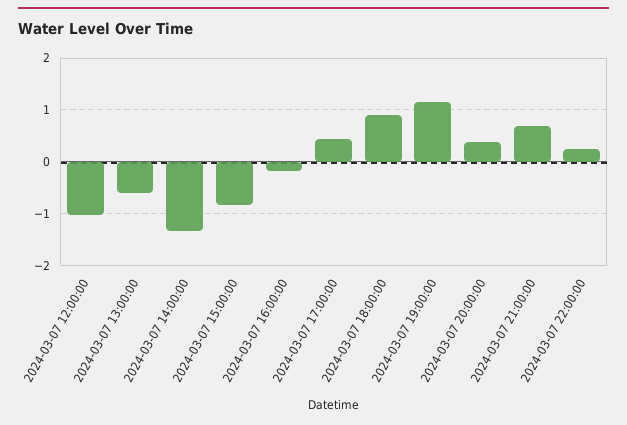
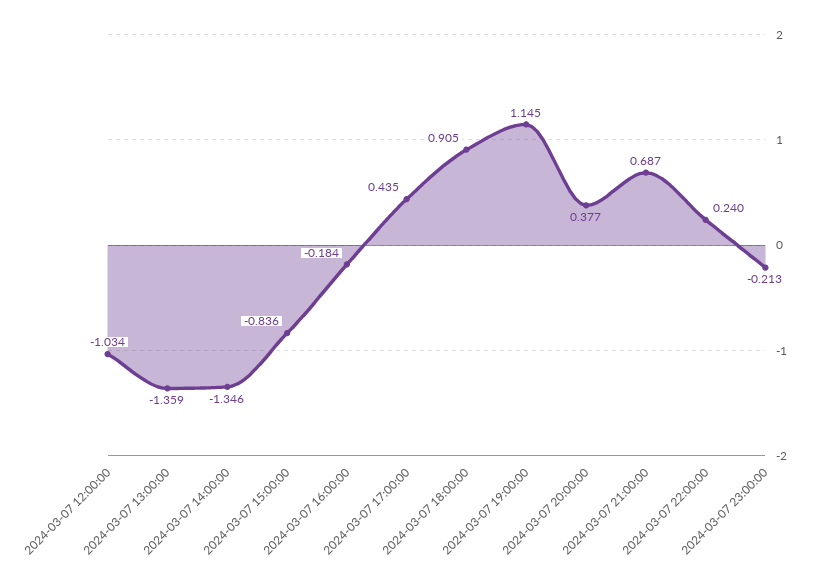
2024-03-07 13:00:00: -0.6 -> -1.359
2024-03-07 23:00:00: none -> -0.213

